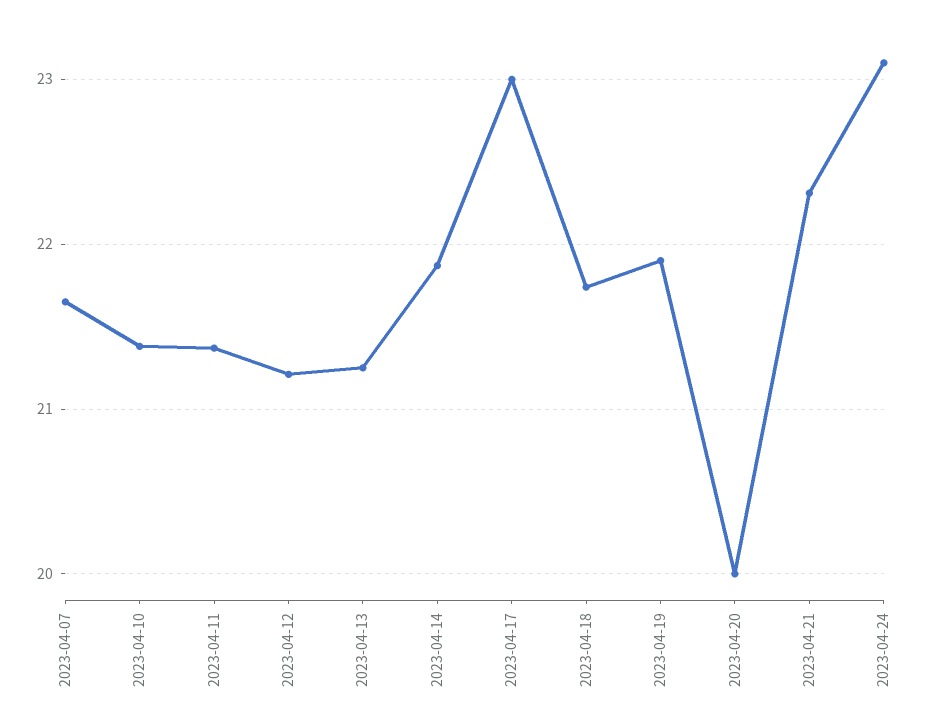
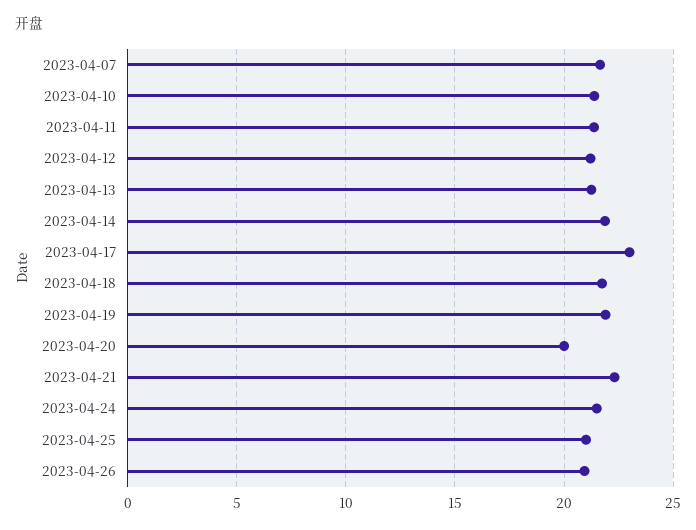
2023-04-24: 23.1 -> 21.5
2023-04-25: none -> 21
2023-04-26: none -> 21

